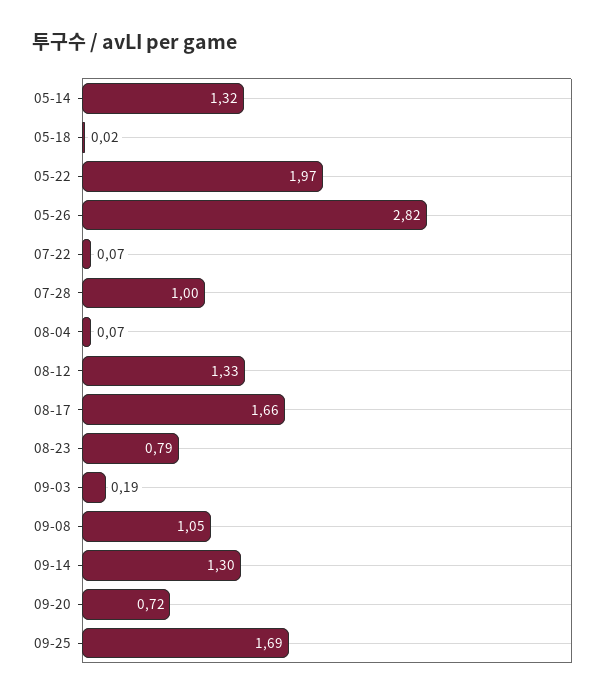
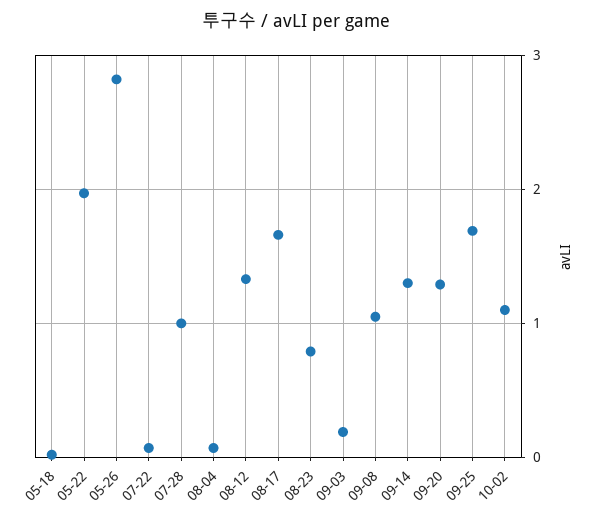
05-14: 1.32 -> none
09-20: 0.72 -> 1.3
10-02: none -> 1.1

